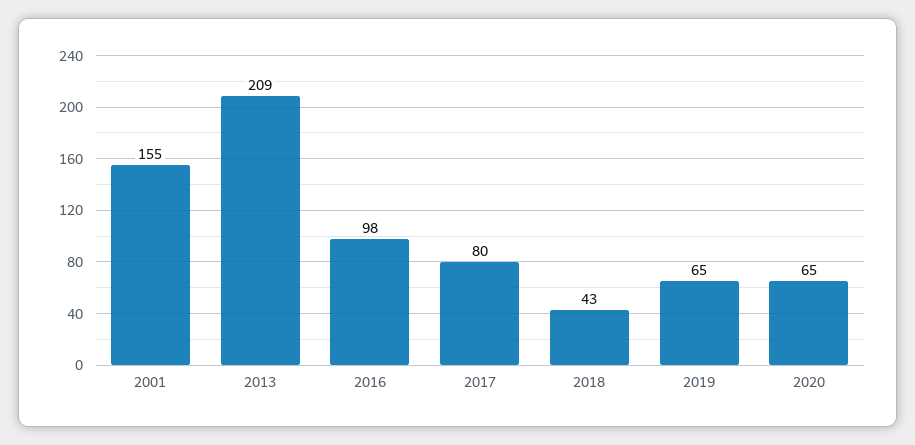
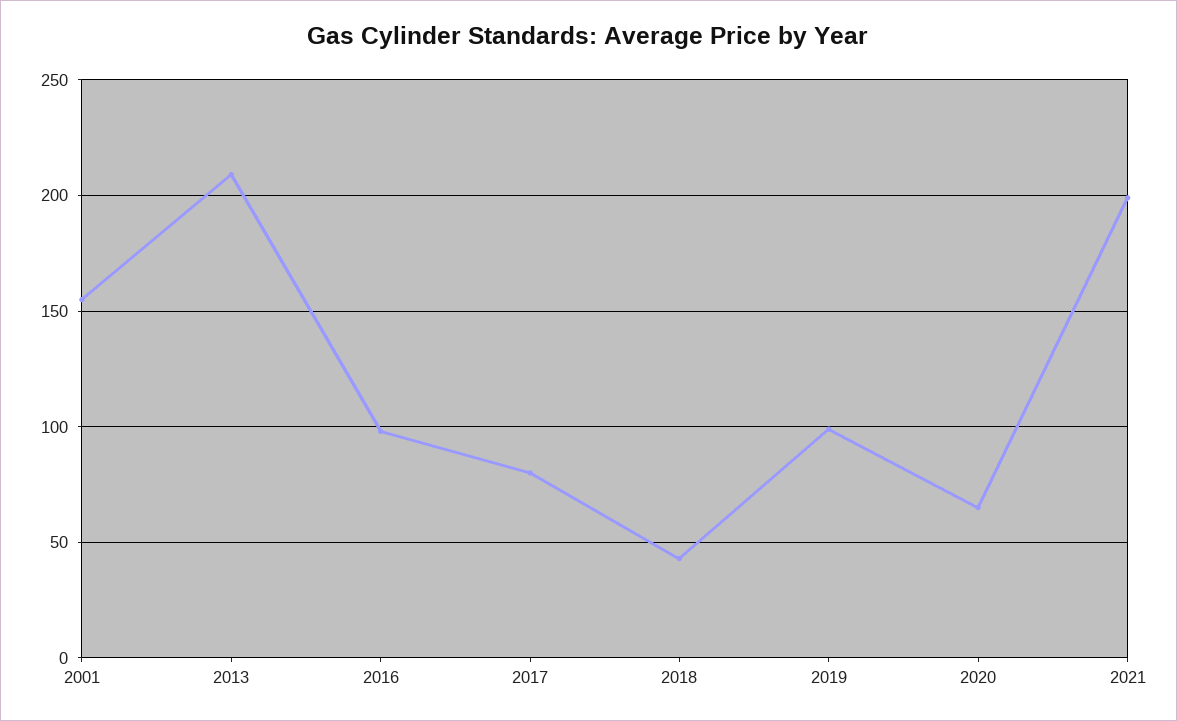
2019: 65 -> 100
2021: none -> 200

